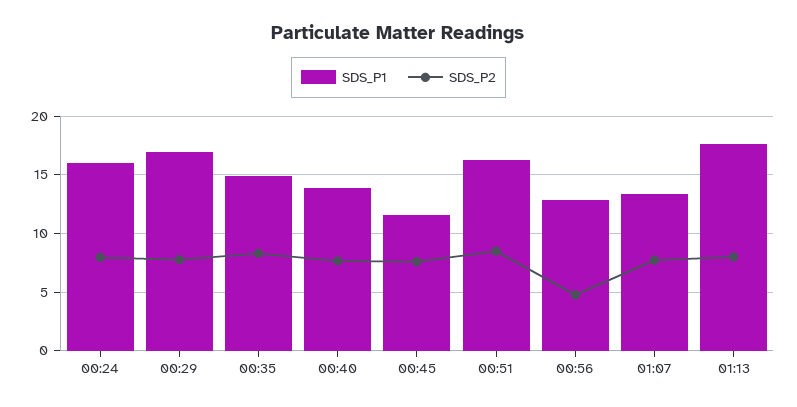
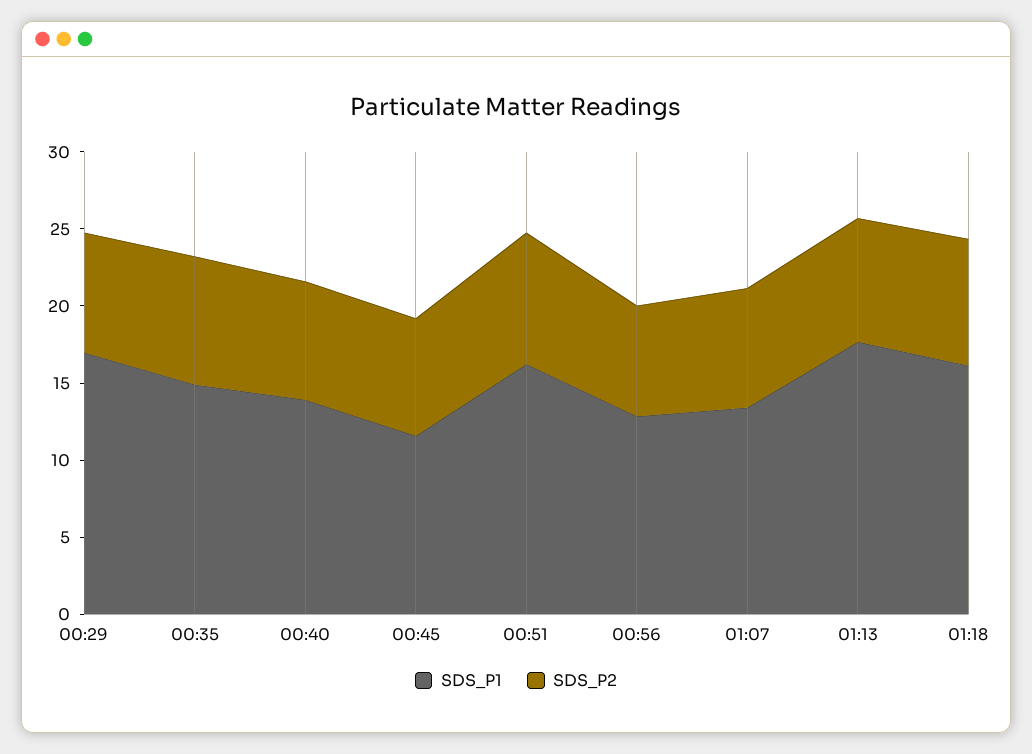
SDS_P1, 00:24: 16 -> none
SDS_P2, 00:24: 8 -> none
SDS_P2, 00:56: 5 -> 7
SDS_P1, 01:18: none -> 16
SDS_P2, 01:18: none -> 8

